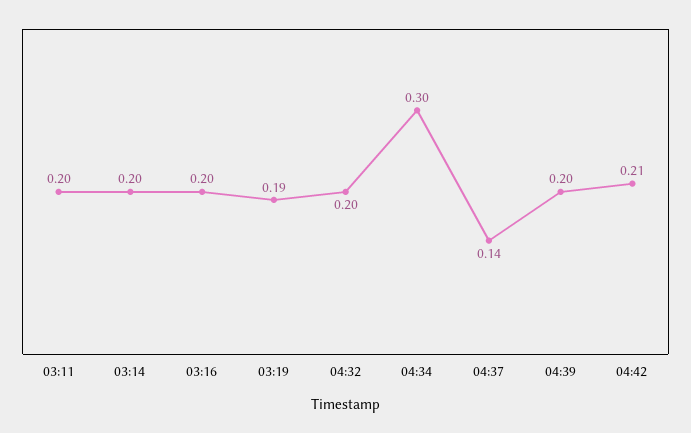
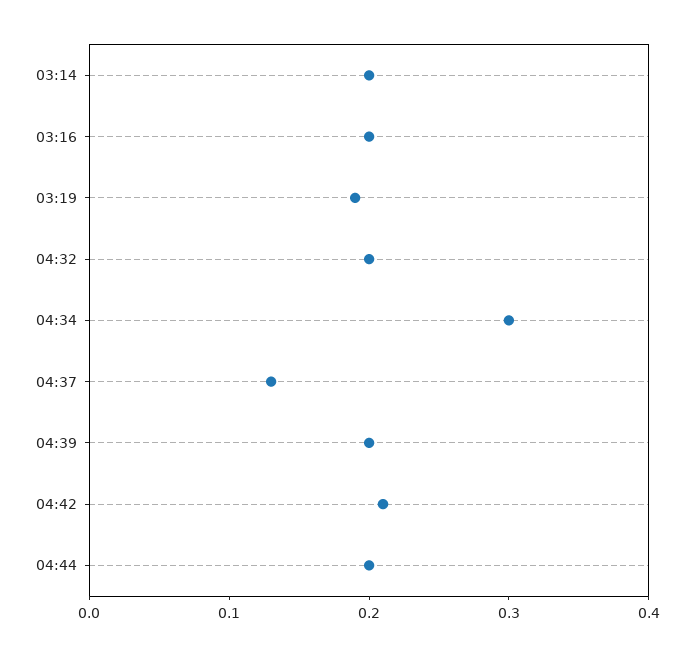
03:11: 0.2 -> none
04:37: 0.14 -> 0.13
04:44: none -> 0.2

